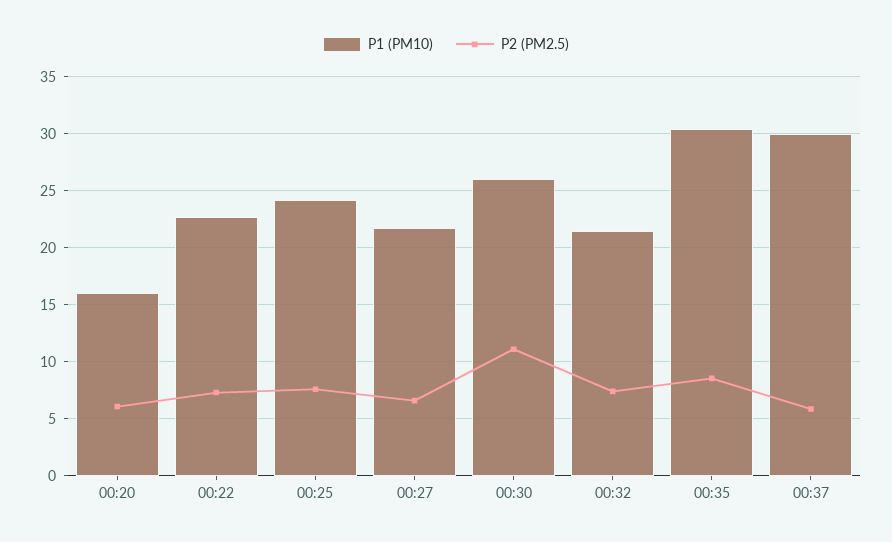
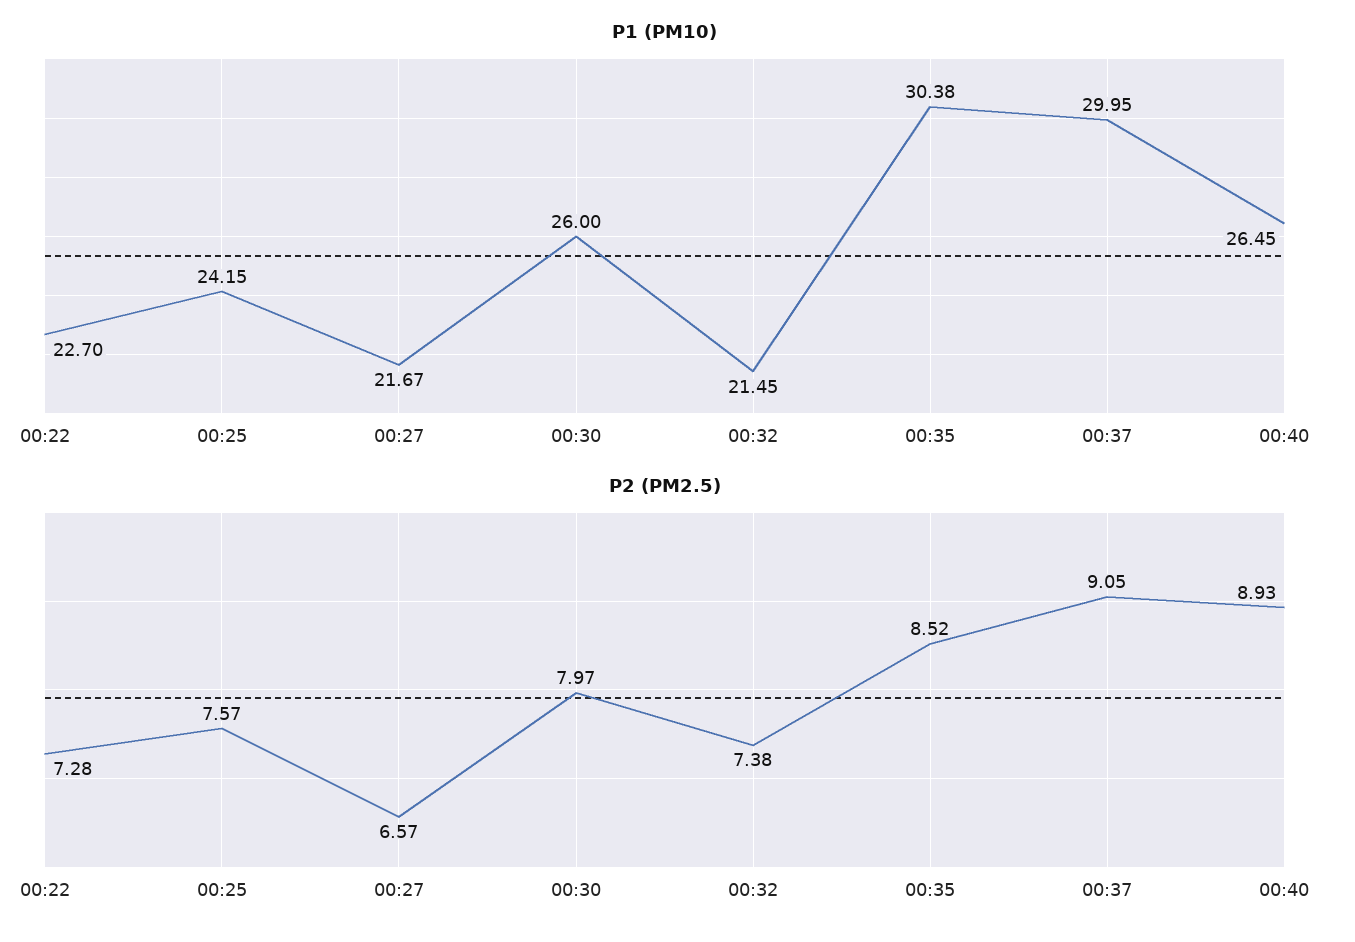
P1 (PM10), 00:20: 16 -> none
P2 (PM2.5), 00:20: 6 -> none
P2 (PM2.5), 00:30: 11 -> 7.97
P2 (PM2.5), 00:37: 6 -> 9.05
P1 (PM10), 00:40: none -> 26.45
P2 (PM2.5), 00:40: none -> 8.93

